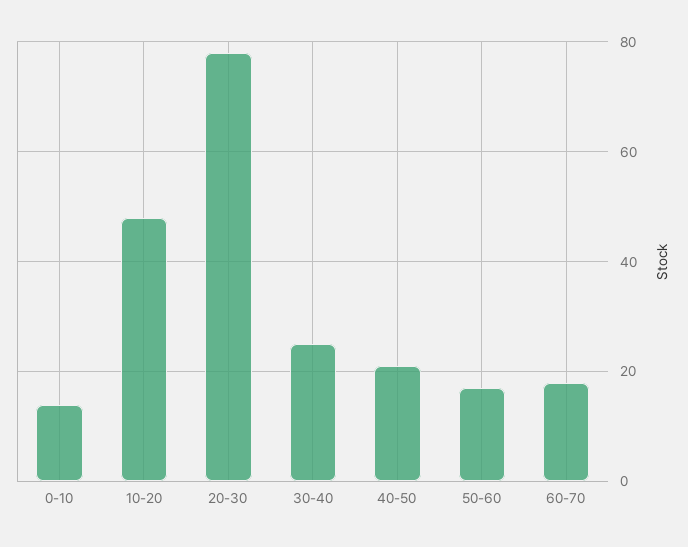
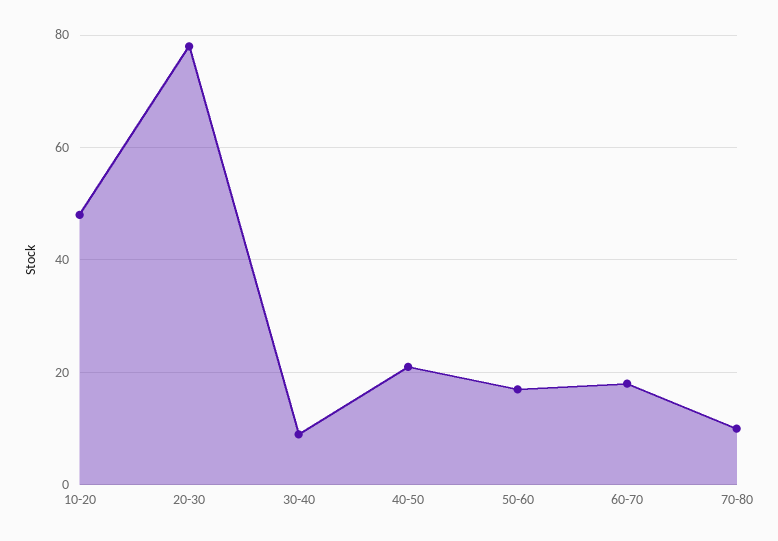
0-10: 15 -> none
30-40: 25 -> 10
70-80: none -> 10

